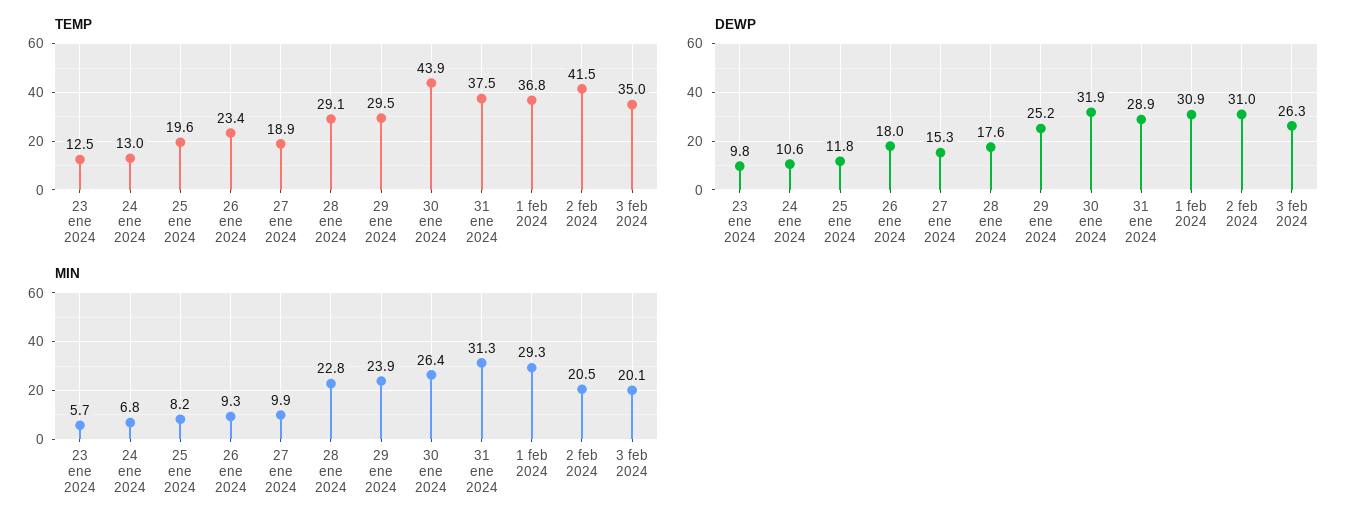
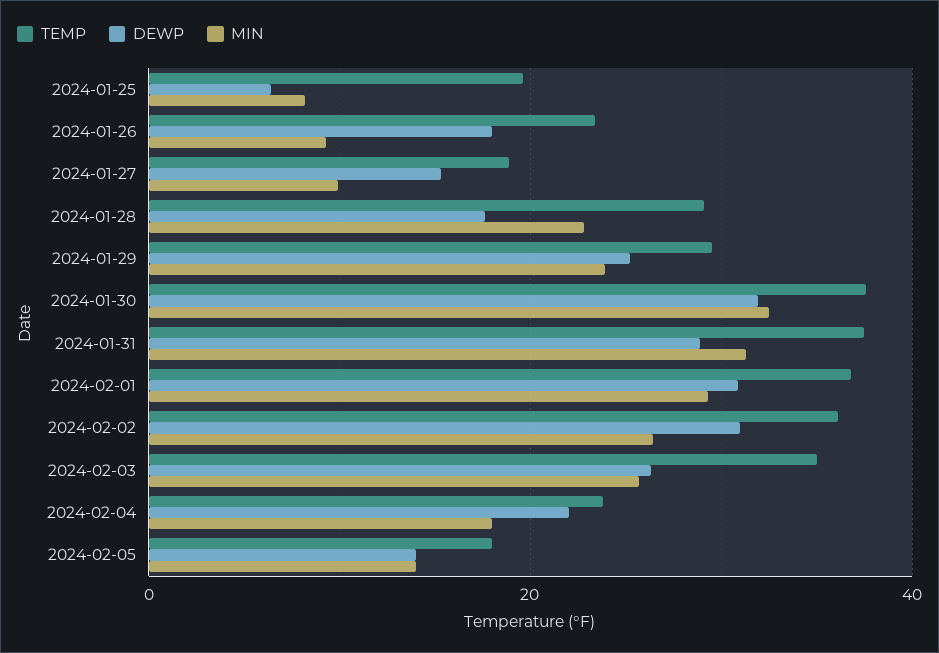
TEMP, 23 ene 2024: 12.5 -> none
TEMP, 24 ene 2024: 13 -> none
TEMP, 30 ene 2024: 43.9 -> 38
TEMP, 2 feb 2024: 41.5 -> 36
DEWP, 23 ene 2024: 9.8 -> none
DEWP, 24 ene 2024: 10.6 -> none
DEWP, 25 ene 2024: 11.8 -> 6
MIN, 23 ene 2024: 5.7 -> none
MIN, 24 ene 2024: 6.8 -> none
MIN, 30 ene 2024: 26.4 -> 32
MIN, 2 feb 2024: 20.5 -> 26
MIN, 3 feb 2024: 20.1 -> 26
TEMP, 2024-02-04: none -> 24
DEWP, 2024-02-04: none -> 22
MIN, 2024-02-04: none -> 18
TEMP, 2024-02-05: none -> 18
DEWP, 2024-02-05: none -> 14
MIN, 2024-02-05: none -> 14

